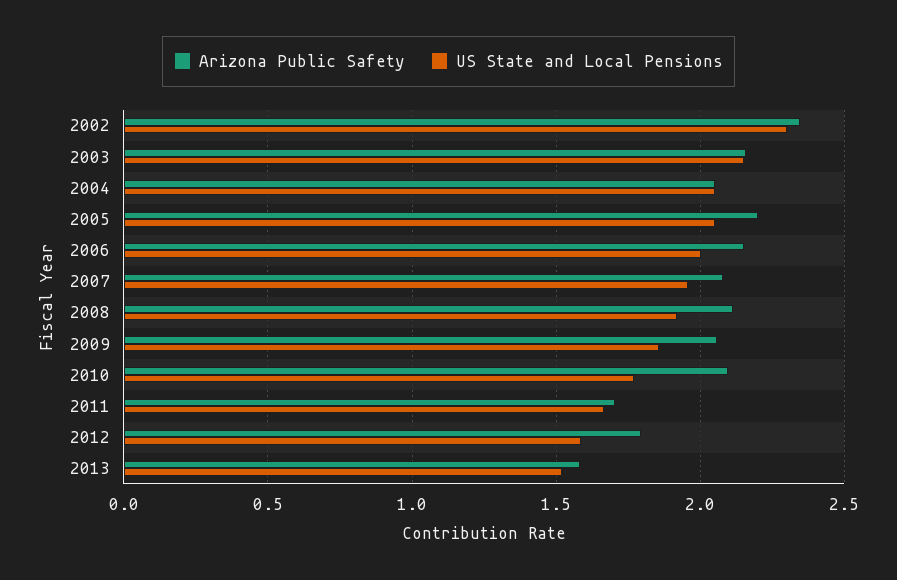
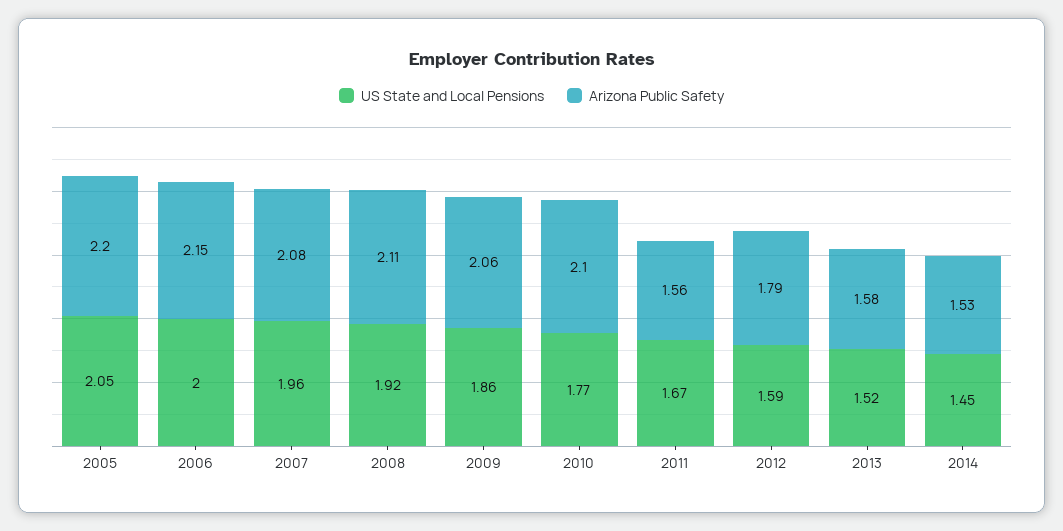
Arizona Public Safety, 2002: 2.35 -> none
US State and Local Pensions, 2002: 2.3 -> none
Arizona Public Safety, 2003: 2.15 -> none
US State and Local Pensions, 2003: 2.15 -> none
Arizona Public Safety, 2004: 2.05 -> none
US State and Local Pensions, 2004: 2.05 -> none
Arizona Public Safety, 2011: 1.7 -> 1.56
US State and Local Pensions, 2014: none -> 1.45
Arizona Public Safety, 2014: none -> 1.53

